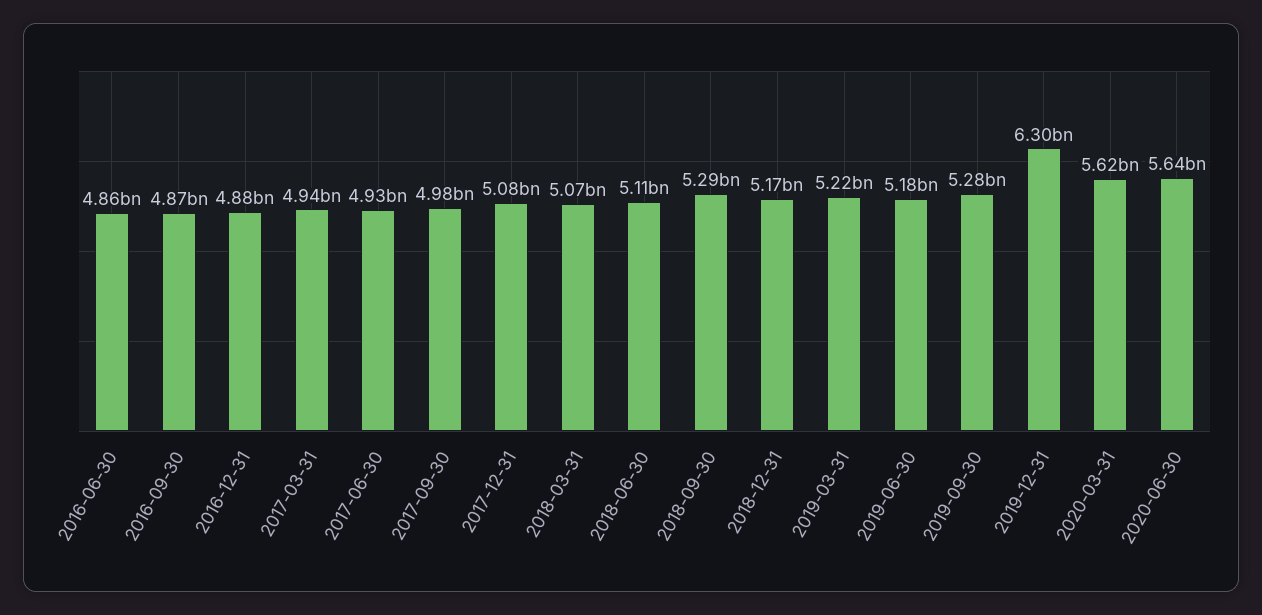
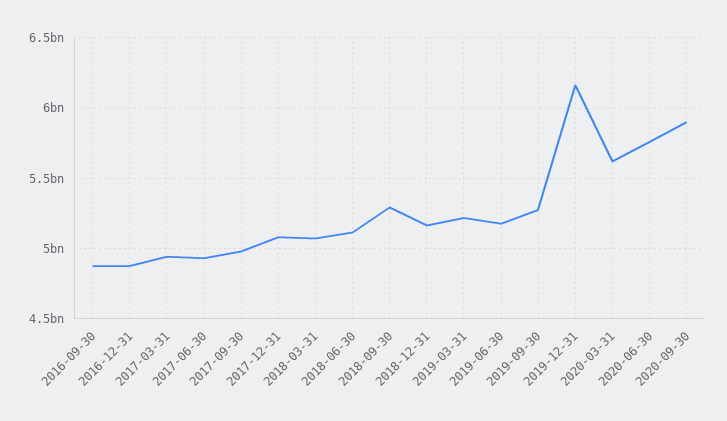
2016-06-30: 4860000000 -> none
2019-12-31: 6300000000 -> 6150000000
2020-06-30: 5640000000 -> 5750000000
2020-09-30: none -> 5900000000

